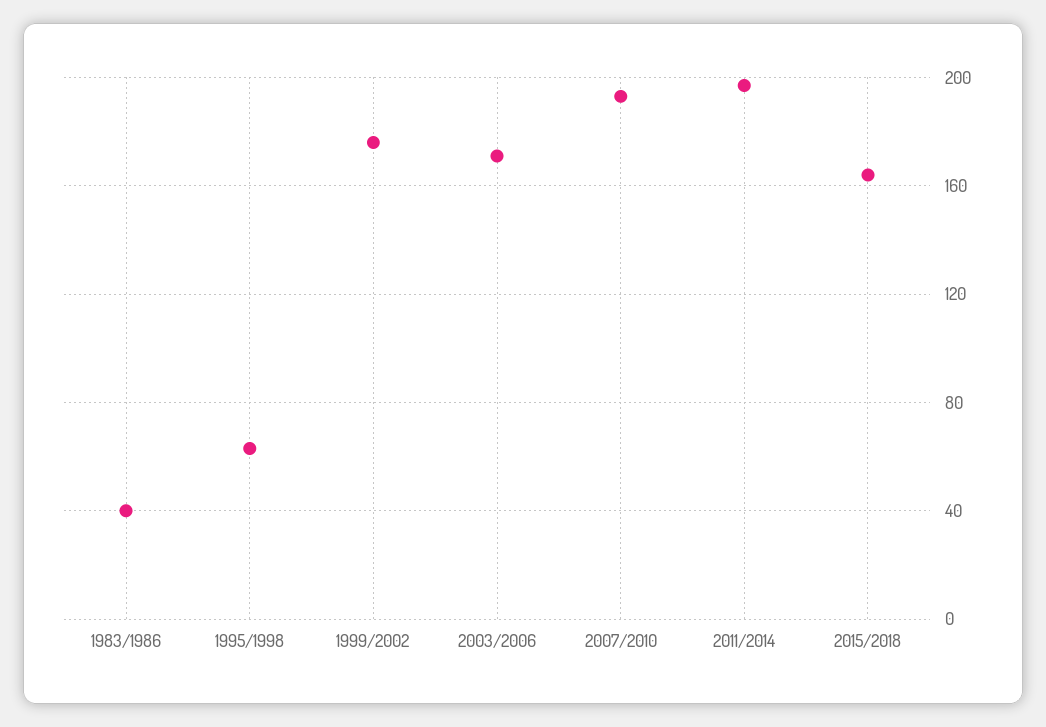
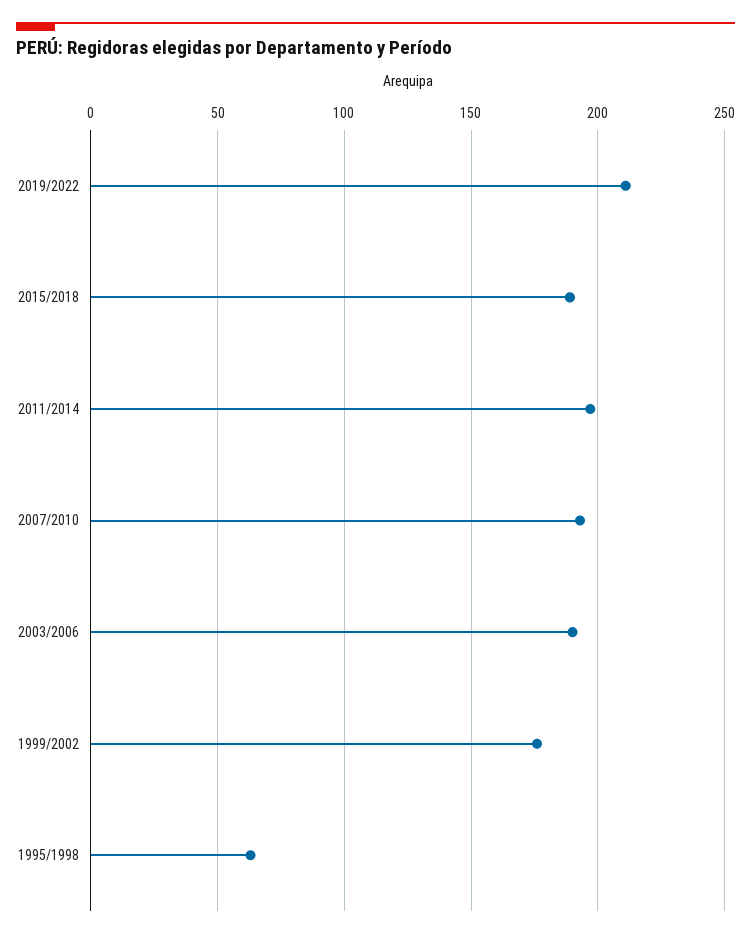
1983/1986: 40 -> none
2003/2006: 170 -> 190
2015/2018: 165 -> 190
2019/2022: none -> 210

